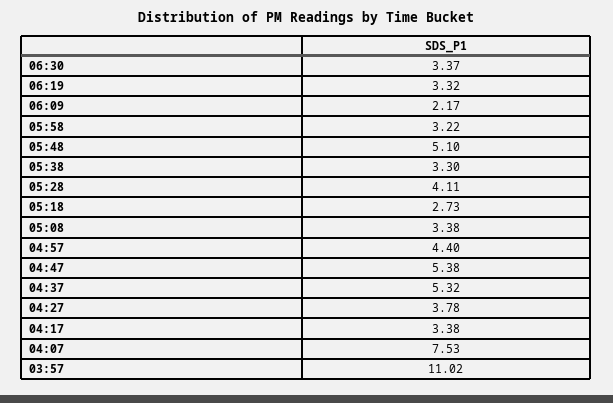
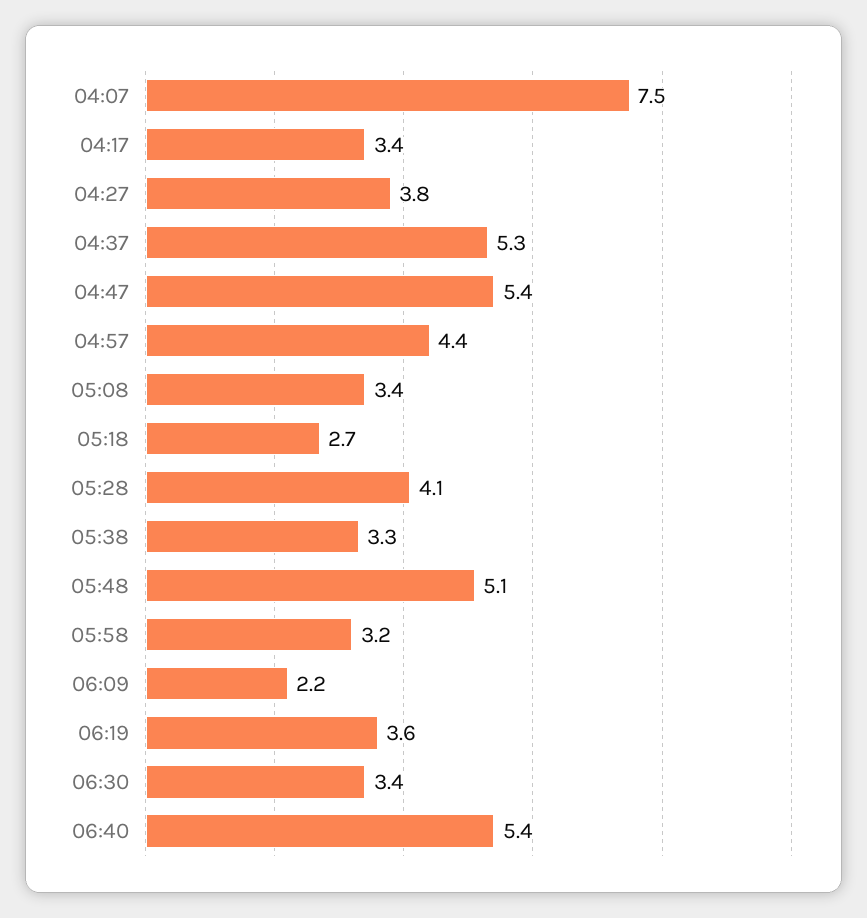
06:19: 3.32 -> 3.6
03:57: 11.02 -> none
06:40: none -> 5.4

